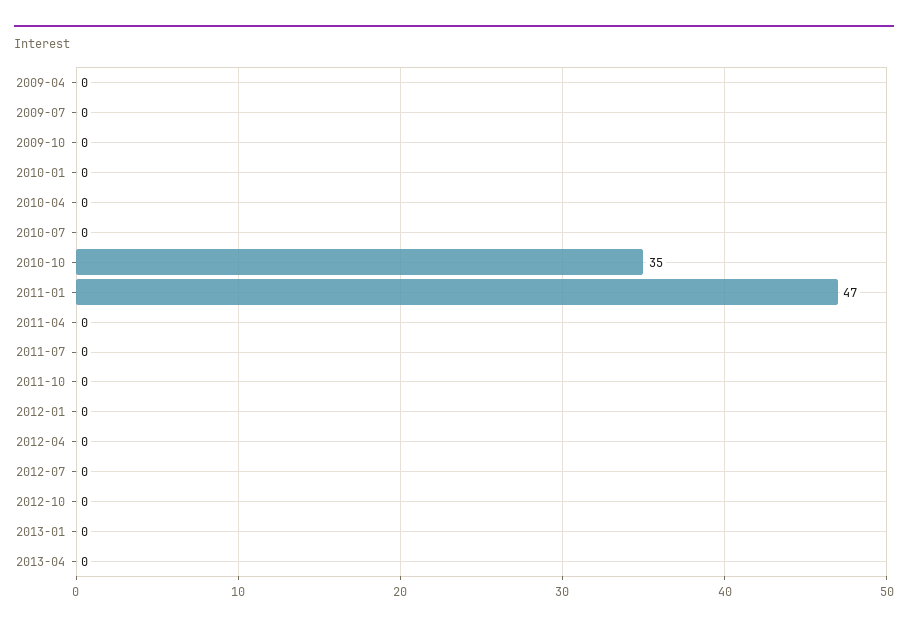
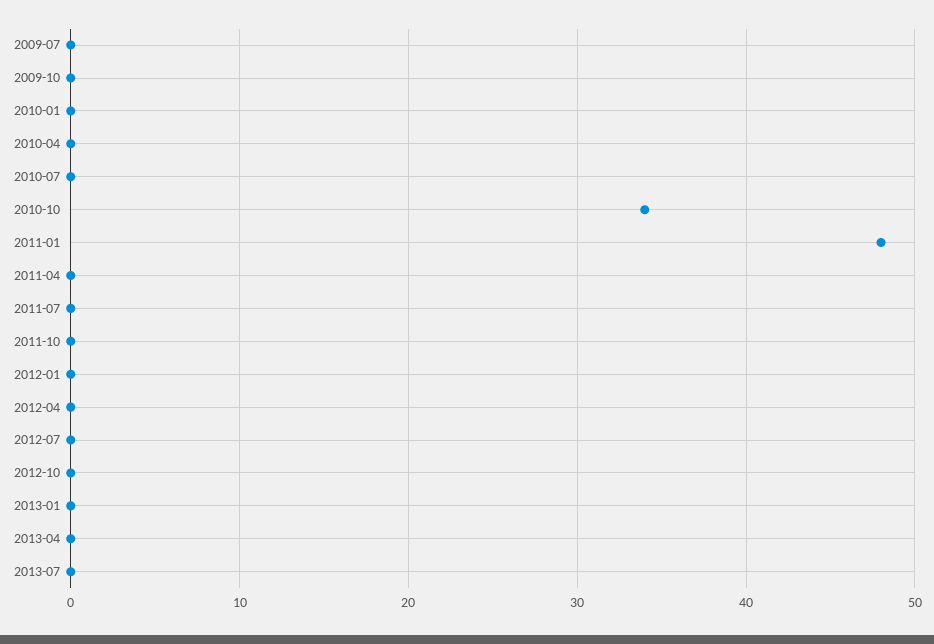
2009-04: 0 -> none
2010-10: 35 -> 34
2011-01: 47 -> 48
2013-07: none -> 0

